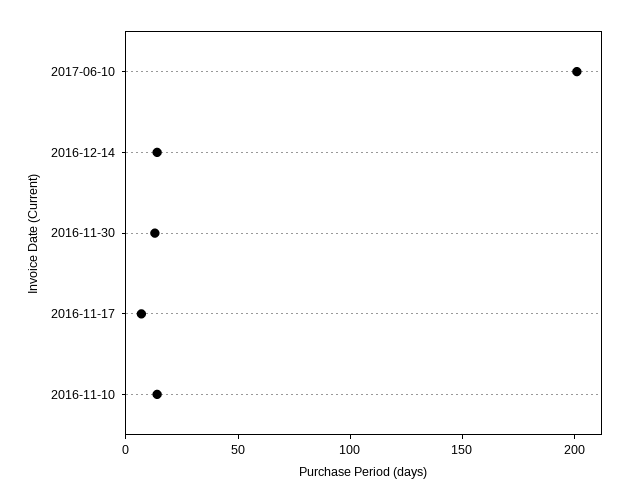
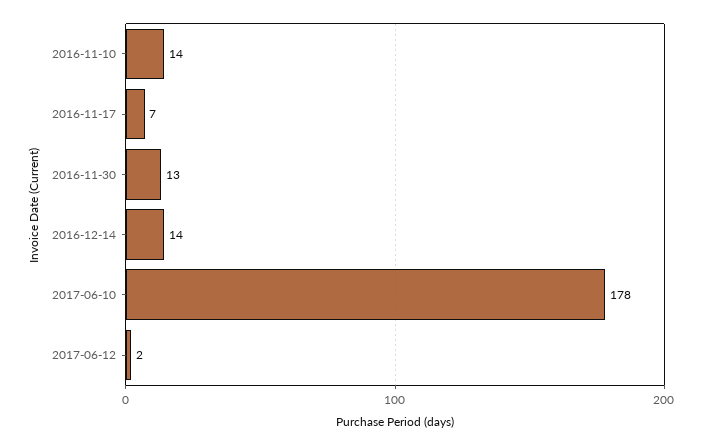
2017-06-10: 200 -> 178
2017-06-12: none -> 2

